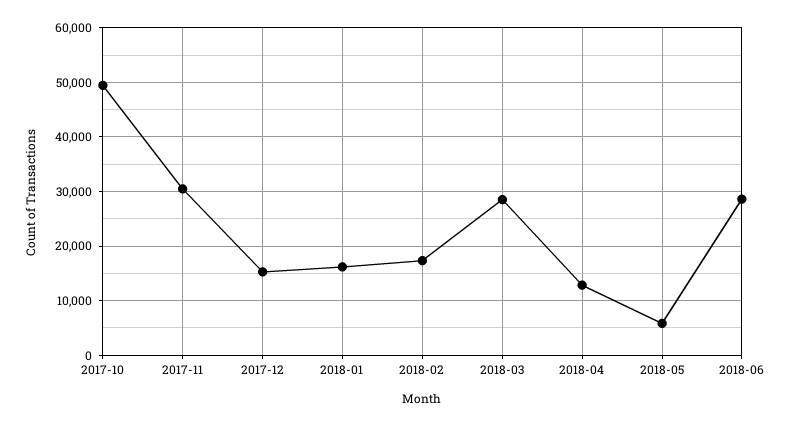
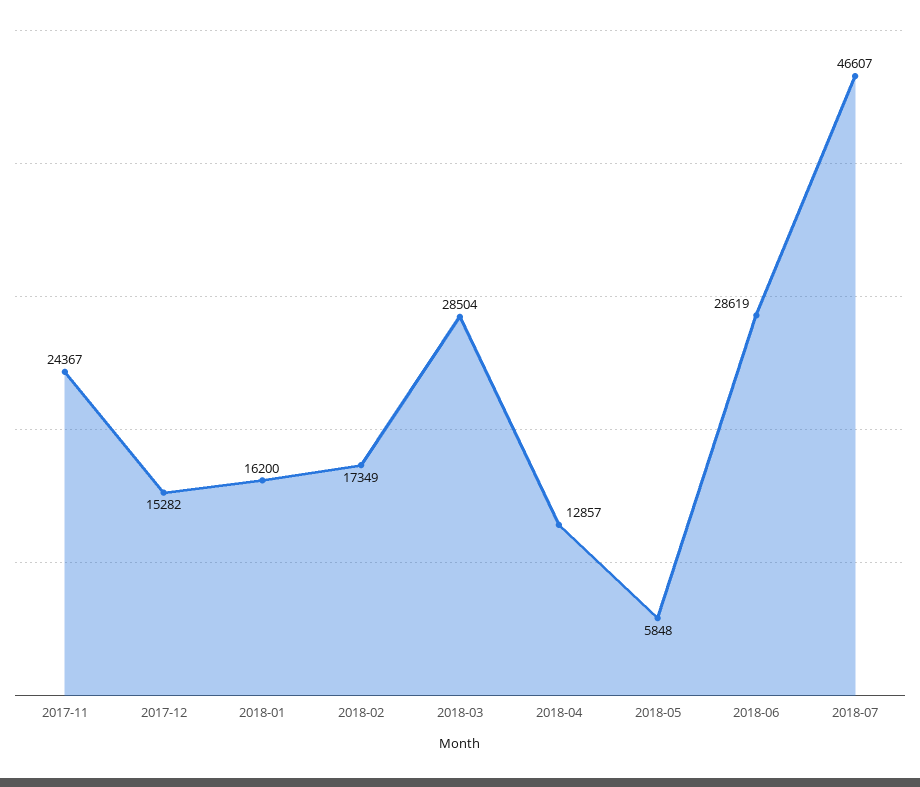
2017-10: 50000 -> none
2017-11: 30000 -> 24367
2018-07: none -> 46607

